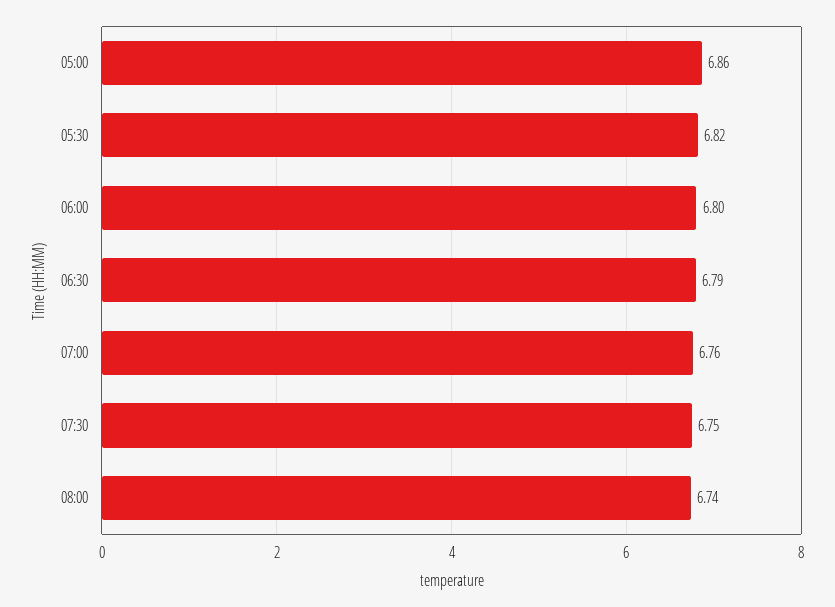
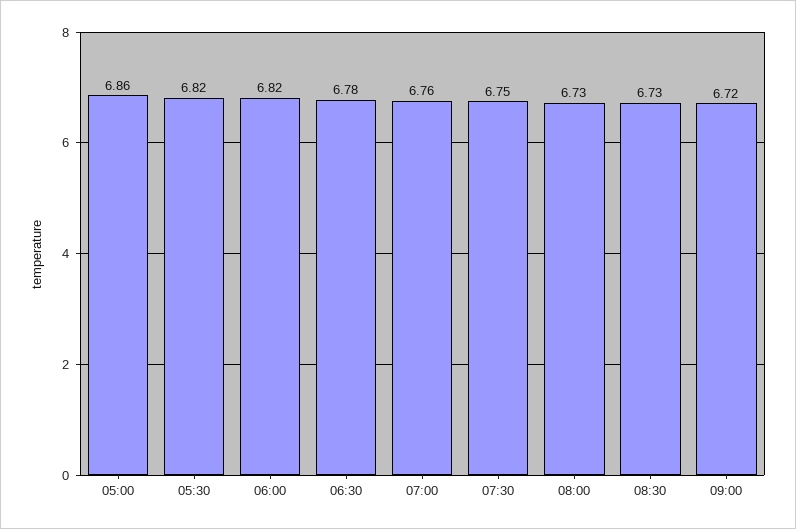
06:00: 6.8 -> 6.82
06:30: 6.79 -> 6.78
08:00: 6.74 -> 6.73
08:30: none -> 6.73
09:00: none -> 6.72

